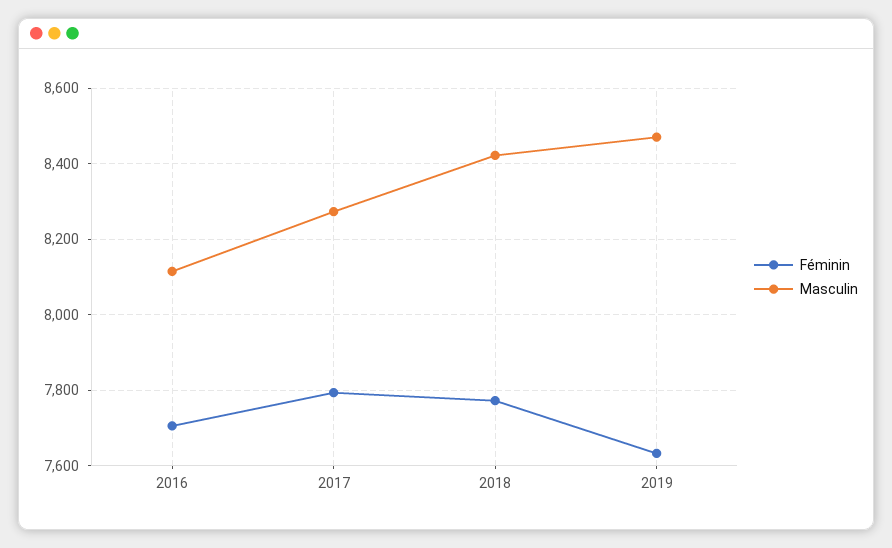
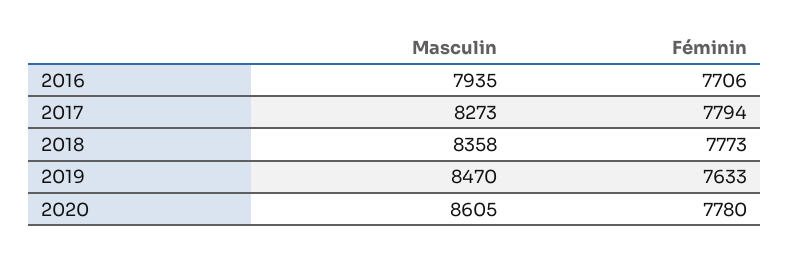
Masculin, 2016: 8120 -> 7935
Masculin, 2018: 8420 -> 8358
Masculin, 2020: none -> 8605
Féminin, 2020: none -> 7780

